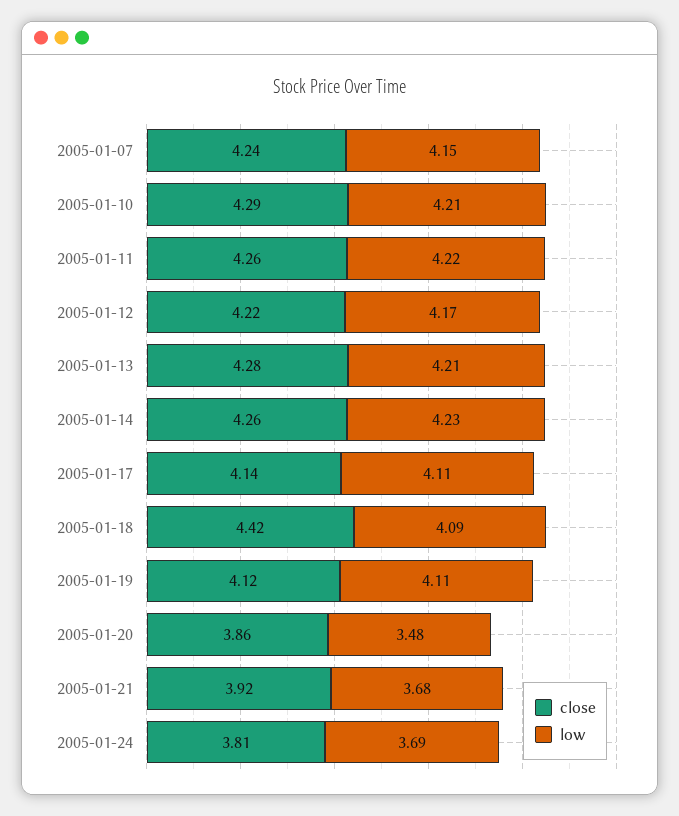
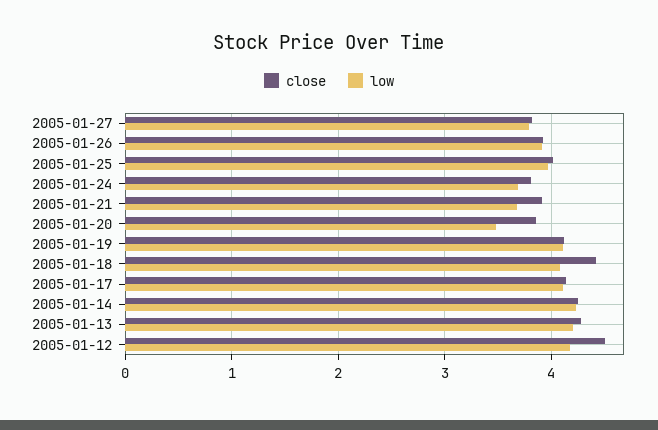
close, 2005-01-07: 4.24 -> none
low, 2005-01-07: 4.15 -> none
close, 2005-01-10: 4.29 -> none
low, 2005-01-10: 4.21 -> none
close, 2005-01-11: 4.26 -> none
low, 2005-01-11: 4.22 -> none
close, 2005-01-12: 4.22 -> 4.5
close, 2005-01-27: none -> 3.8
low, 2005-01-27: none -> 3.8
close, 2005-01-26: none -> 3.9
low, 2005-01-26: none -> 3.9
close, 2005-01-25: none -> 4
low, 2005-01-25: none -> 4

